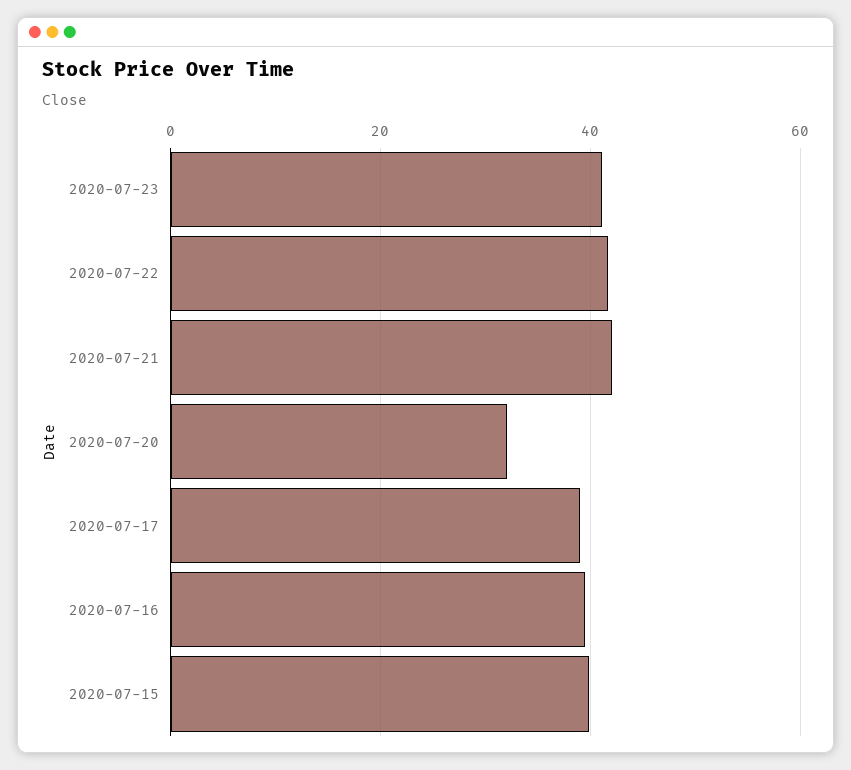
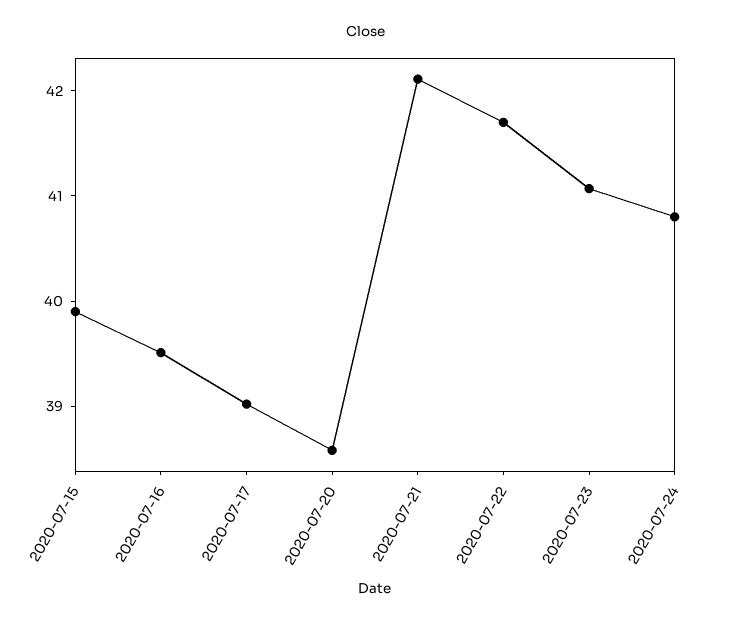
2020-07-20: 32 -> 38.6
2020-07-24: none -> 40.8

